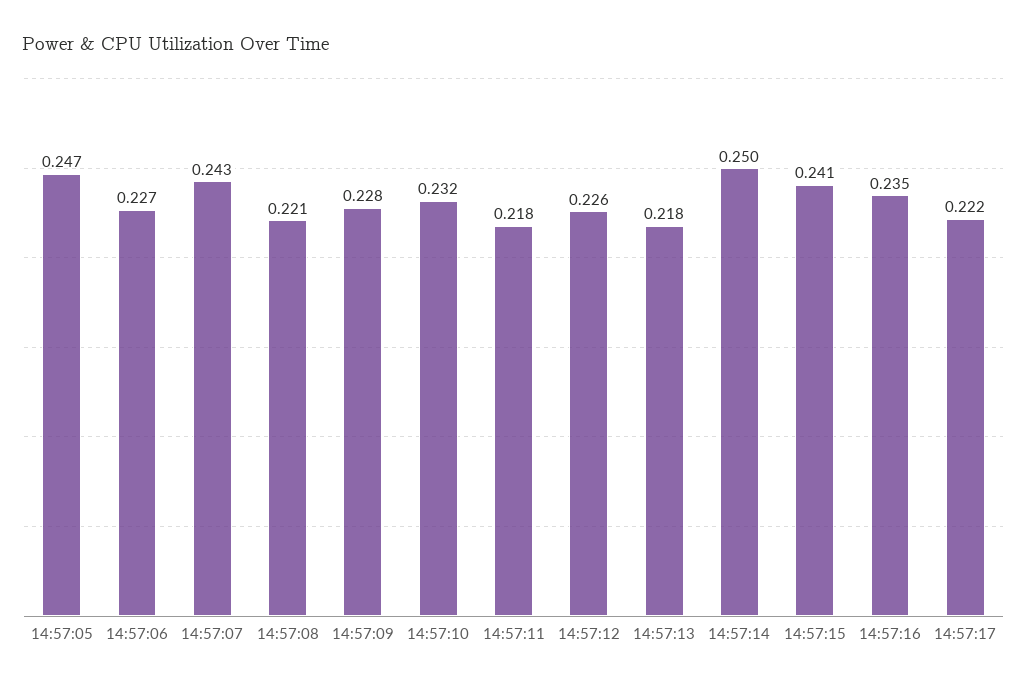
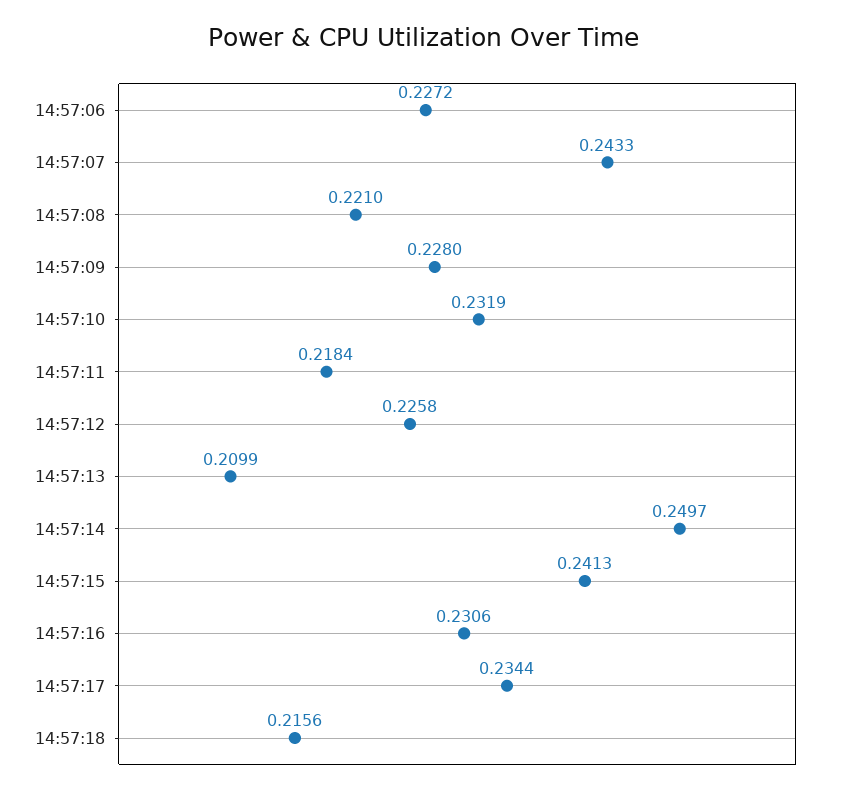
14:57:05: 0.247 -> none
14:57:13: 0.218 -> 0.2099
14:57:16: 0.235 -> 0.2306
14:57:17: 0.222 -> 0.2344
14:57:18: none -> 0.2156

